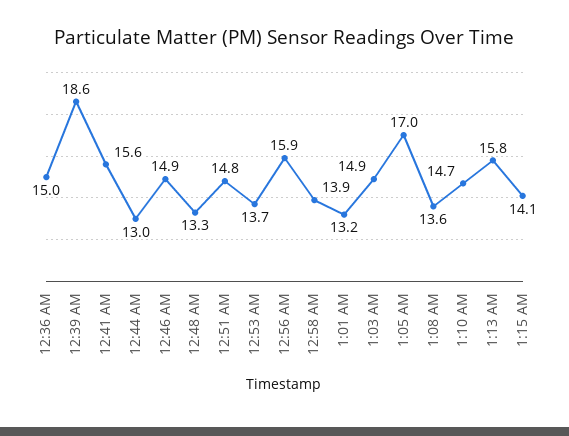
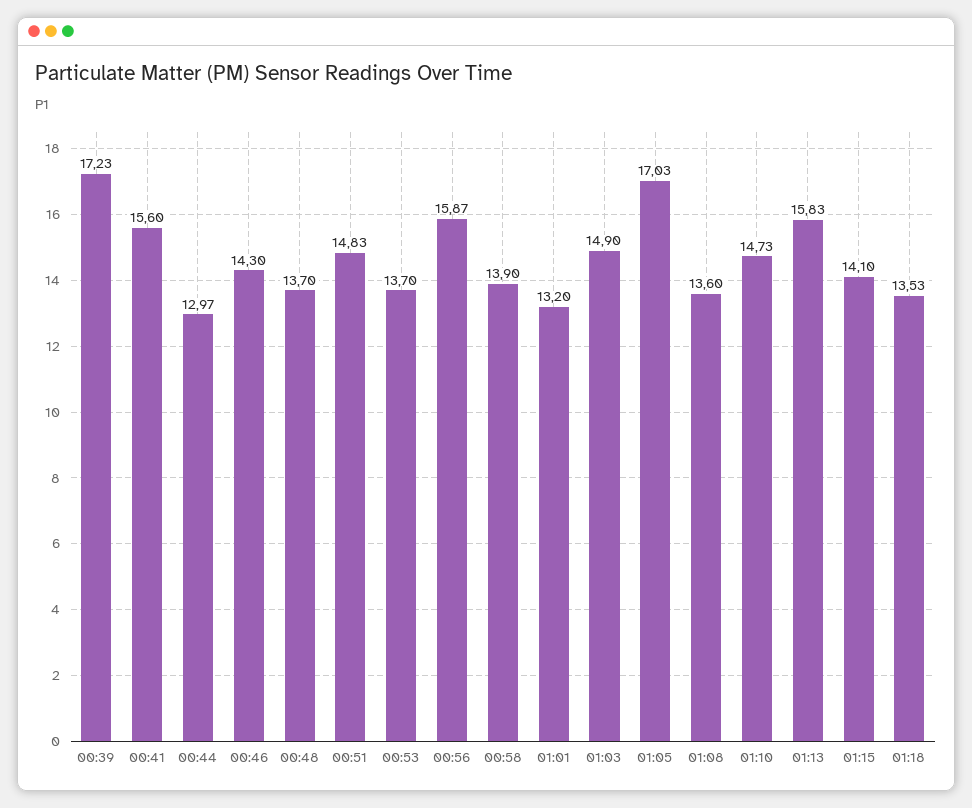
12:36 AM: 15 -> none
12:39 AM: 18.6 -> 17.23
12:46 AM: 14.9 -> 14.3
12:48 AM: 13.3 -> 13.7
01:18: none -> 13.53

